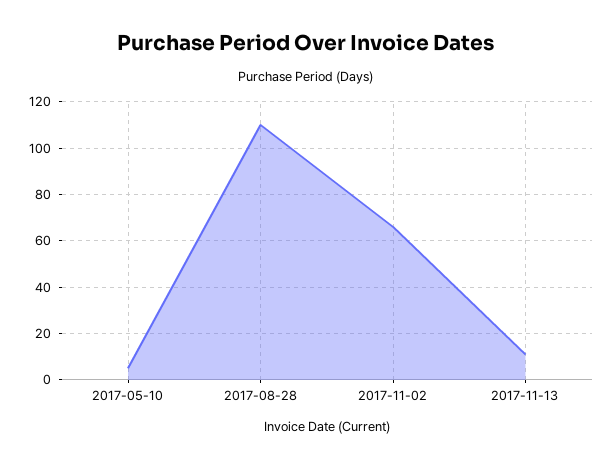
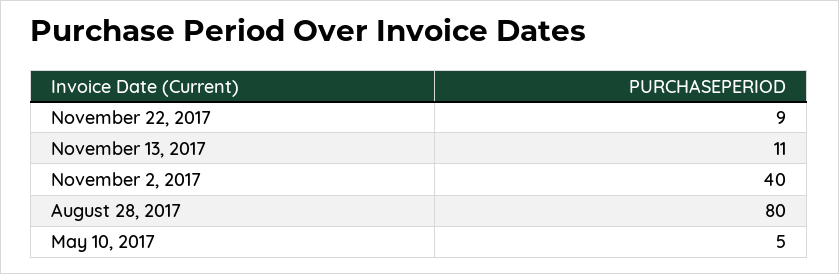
2017-08-28: 110 -> 80
2017-11-02: 65 -> 40
November 22, 2017: none -> 9

